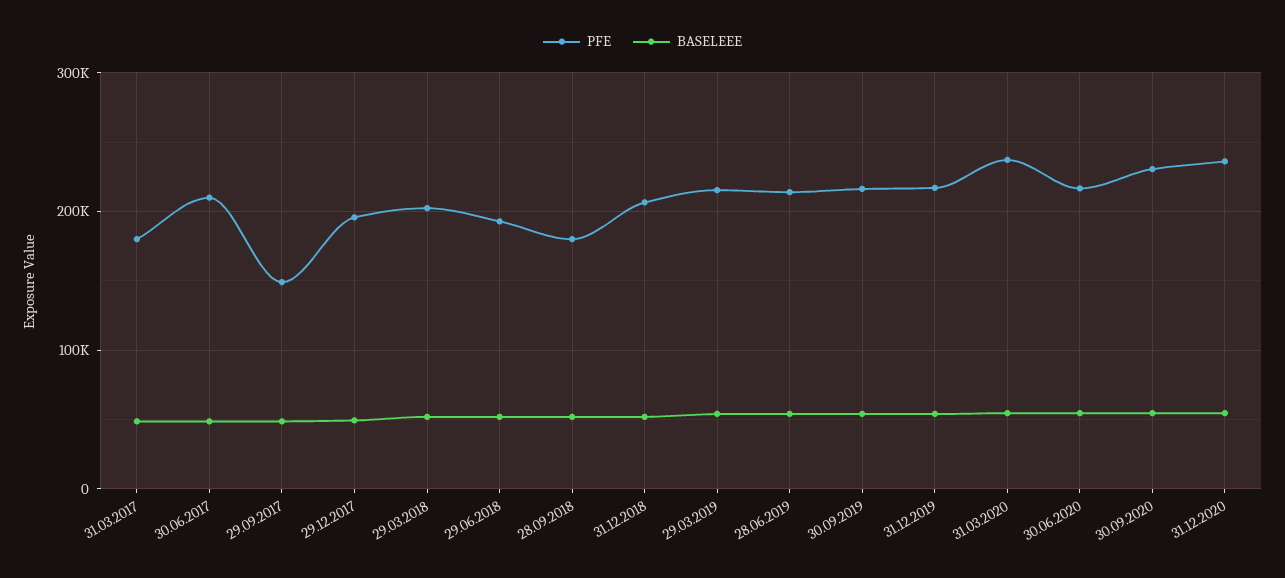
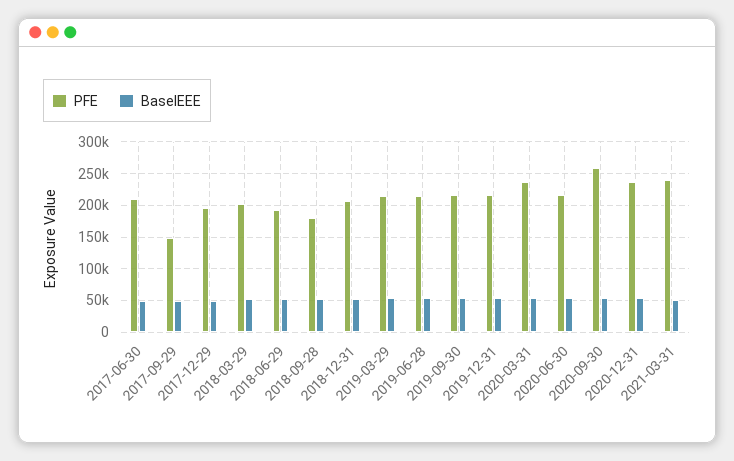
PFE, 31.03.2017: 180000 -> none
BASELEEE, 31.03.2017: 50000 -> none
PFE, 30.09.2020: 230000 -> 260000
PFE, 2021-03-31: none -> 240000
BASELEEE, 2021-03-31: none -> 50000

